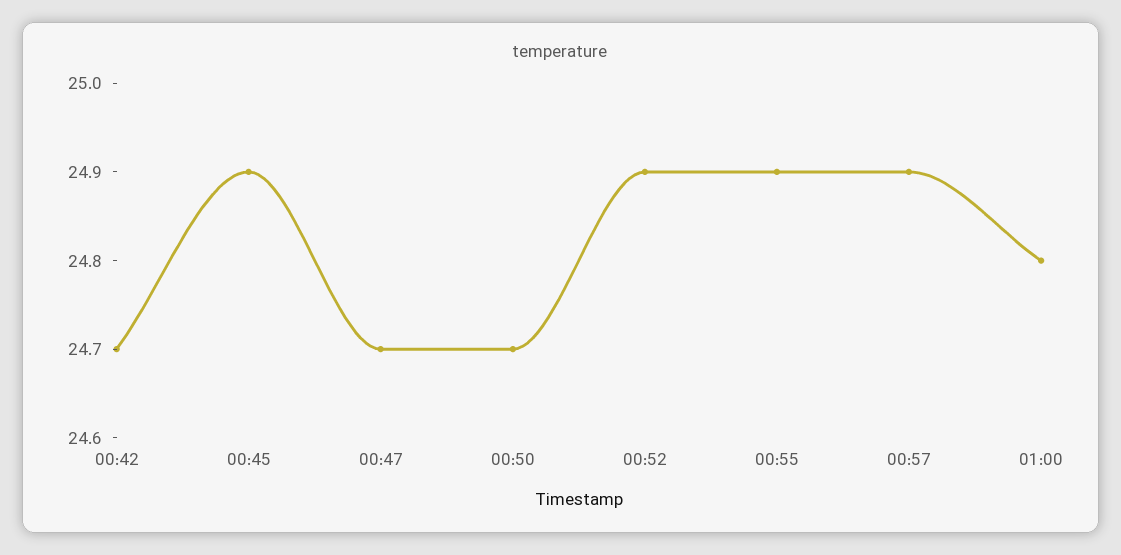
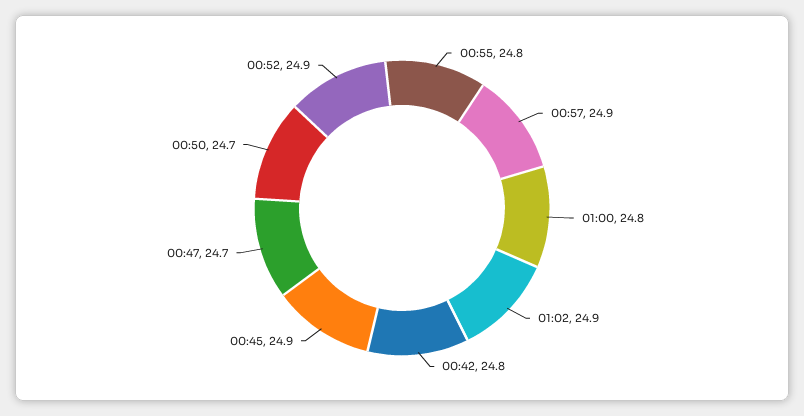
00:42: 24.7 -> 24.8
00:55: 24.9 -> 24.8
01:02: none -> 24.9

